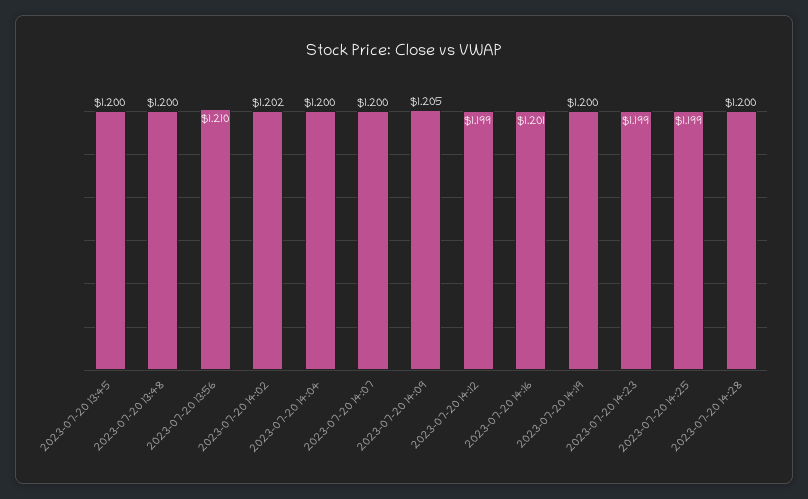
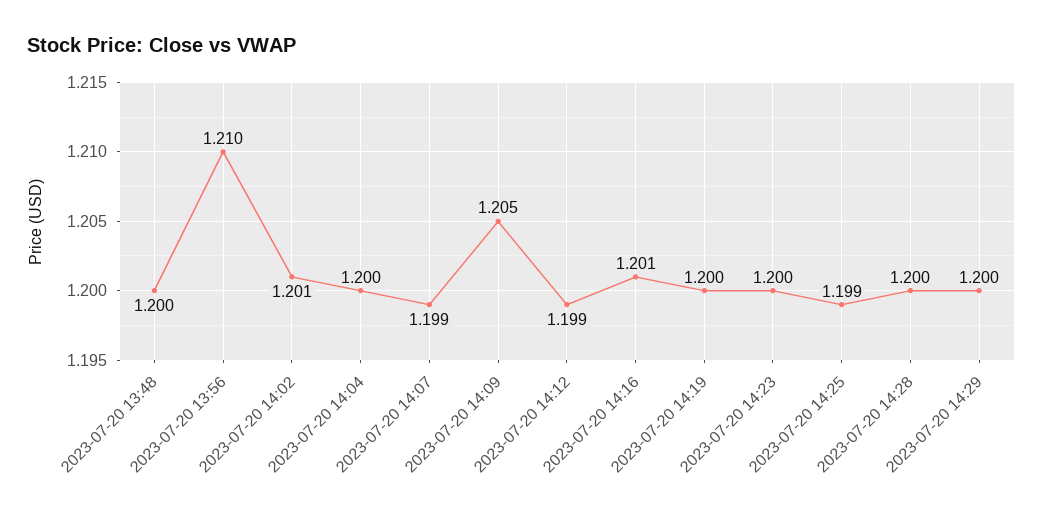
2023-07-20 13:45: 1.2 -> none
2023-07-20 14:02: 1.202 -> 1.201
2023-07-20 14:07: 1.2 -> 1.199
2023-07-20 14:23: 1.199 -> 1.2
2023-07-20 14:29: none -> 1.2

